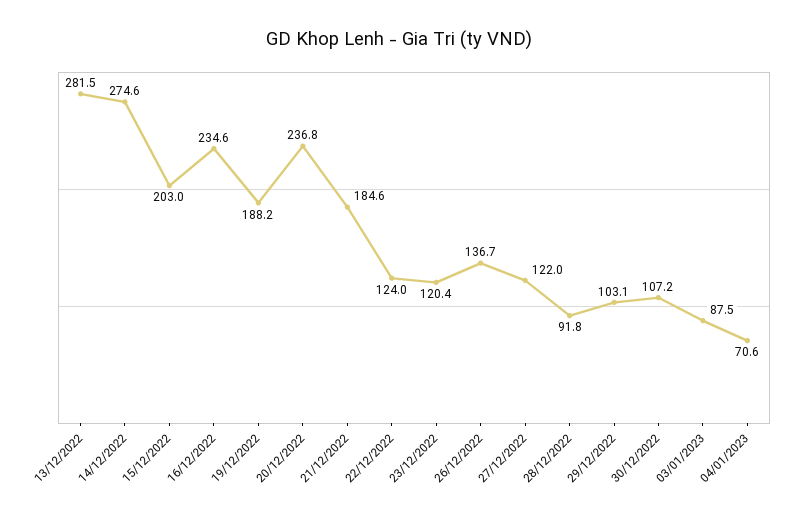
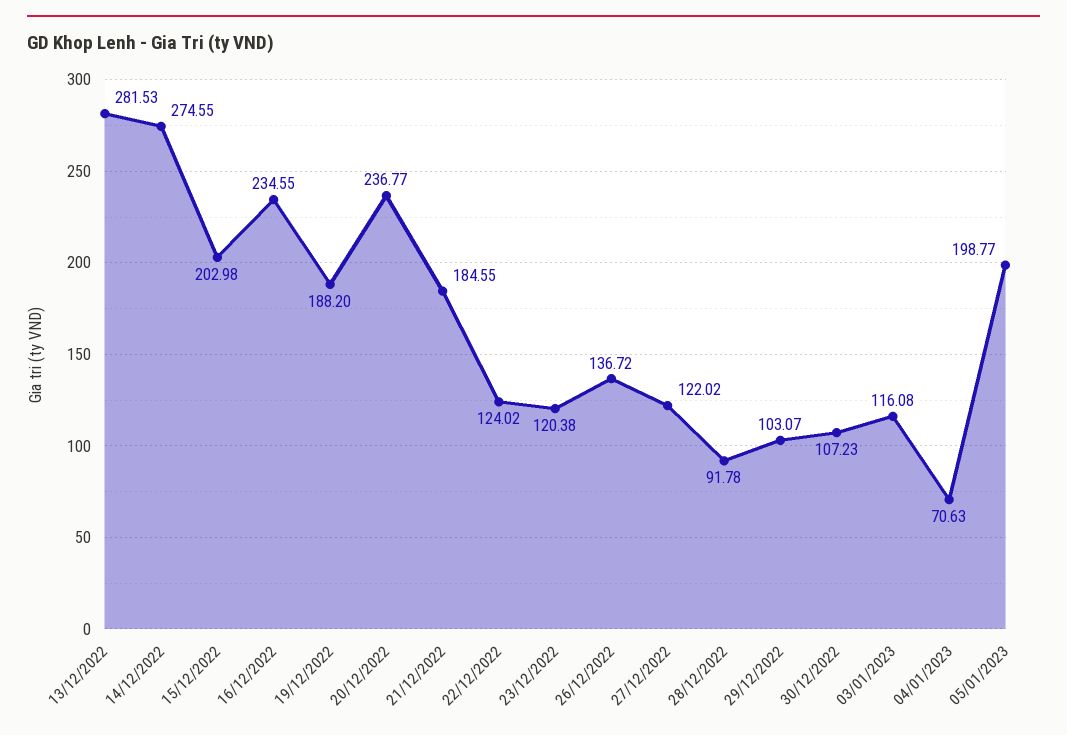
03/01/2023: 87.5 -> 116.08
05/01/2023: none -> 198.77

